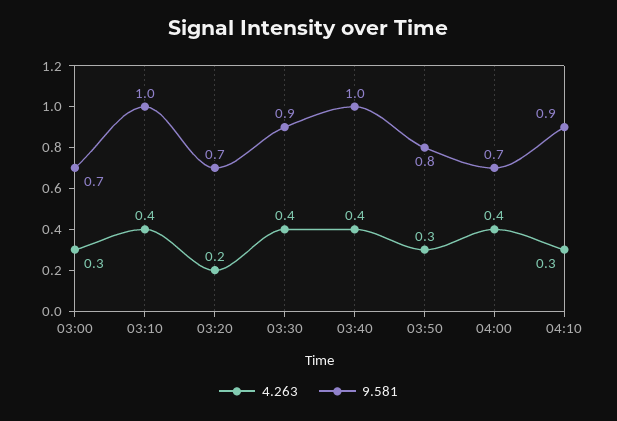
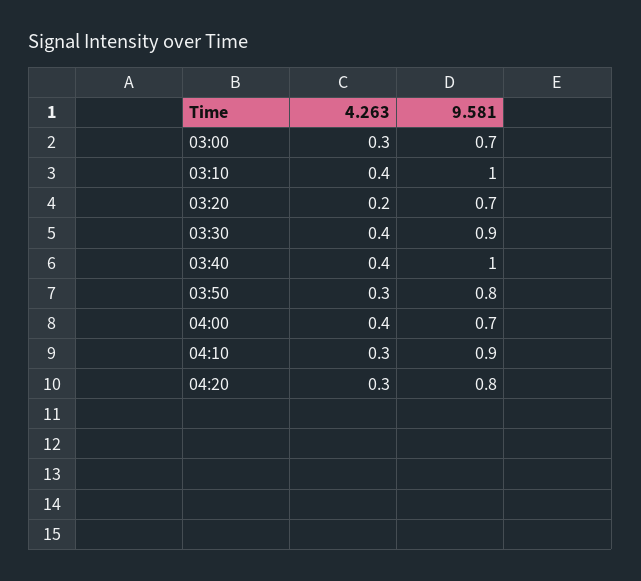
4.263, 04:20: none -> 0.3
9.581, 04:20: none -> 0.8

